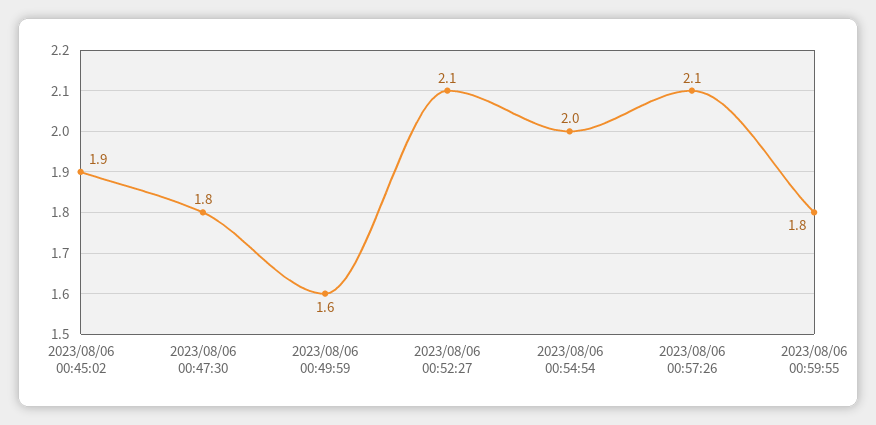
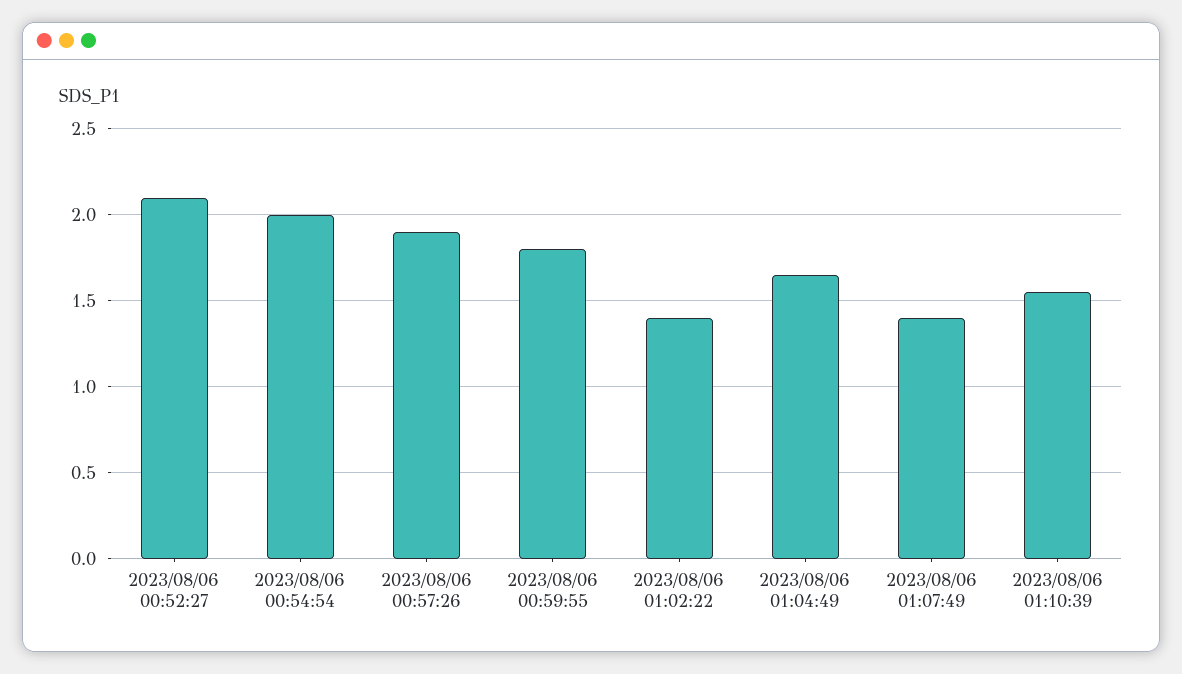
2023/08/06 00:45:02: 1.9 -> none
2023/08/06 00:47:30: 1.8 -> none
2023/08/06 00:49:59: 1.6 -> none
2023/08/06 00:57:26: 2.1 -> 1.9
2023/08/06 01:02:22: none -> 1.4
2023/08/06 01:04:49: none -> 1.65
2023/08/06 01:07:49: none -> 1.4
2023/08/06 01:10:39: none -> 1.55

